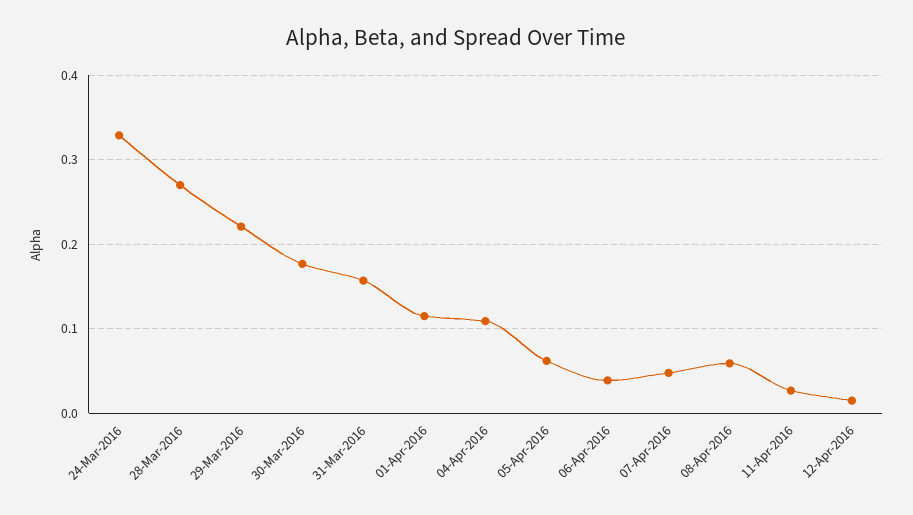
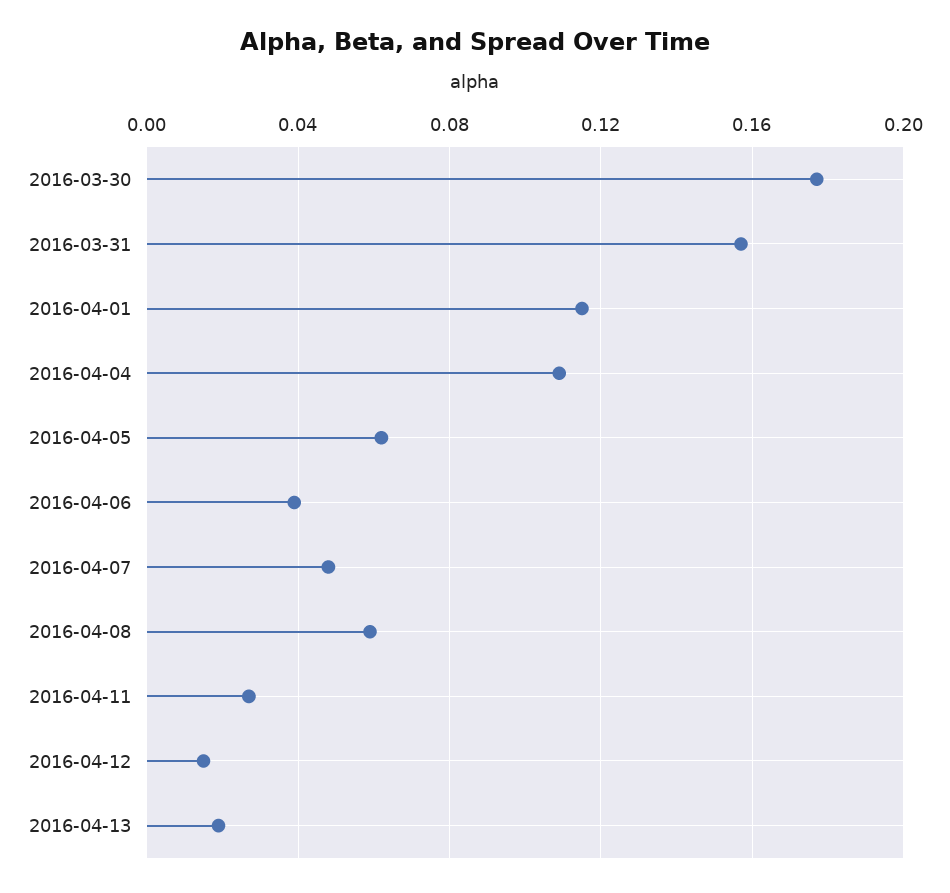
24-Mar-2016: 0.33 -> none
28-Mar-2016: 0.27 -> none
29-Mar-2016: 0.22 -> none
2016-04-13: none -> 0.02

